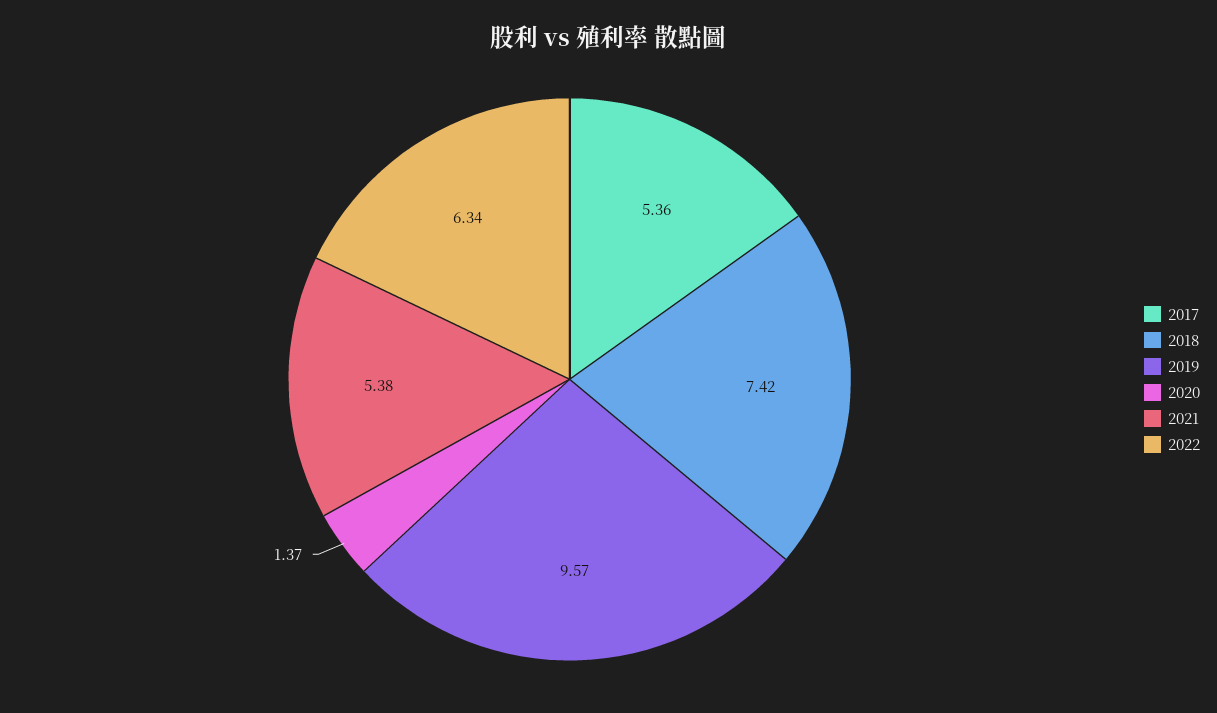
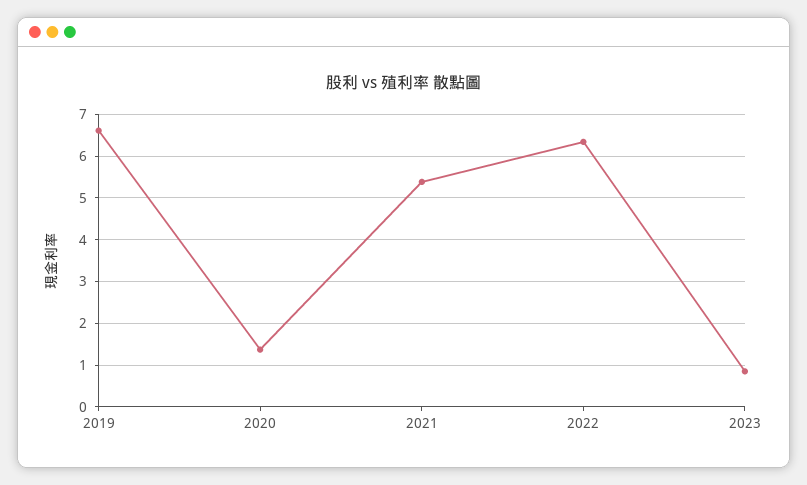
2017: 5.36 -> none
2018: 7.42 -> none
2019: 9.57 -> 6.6
2023: none -> 0.8

